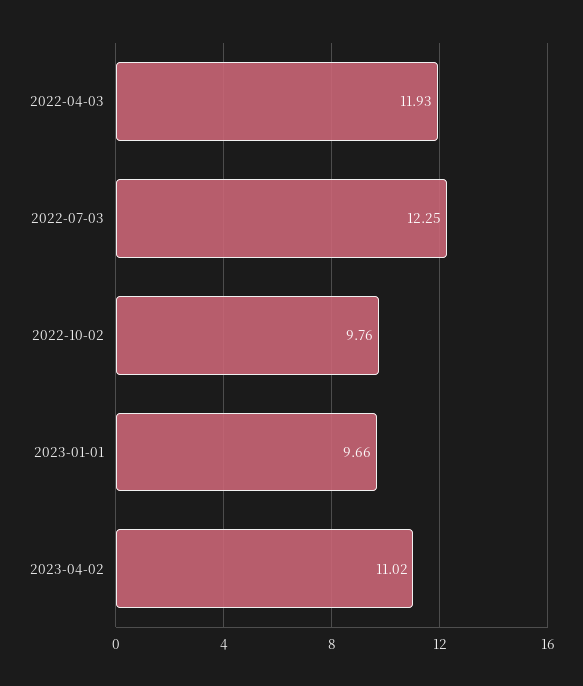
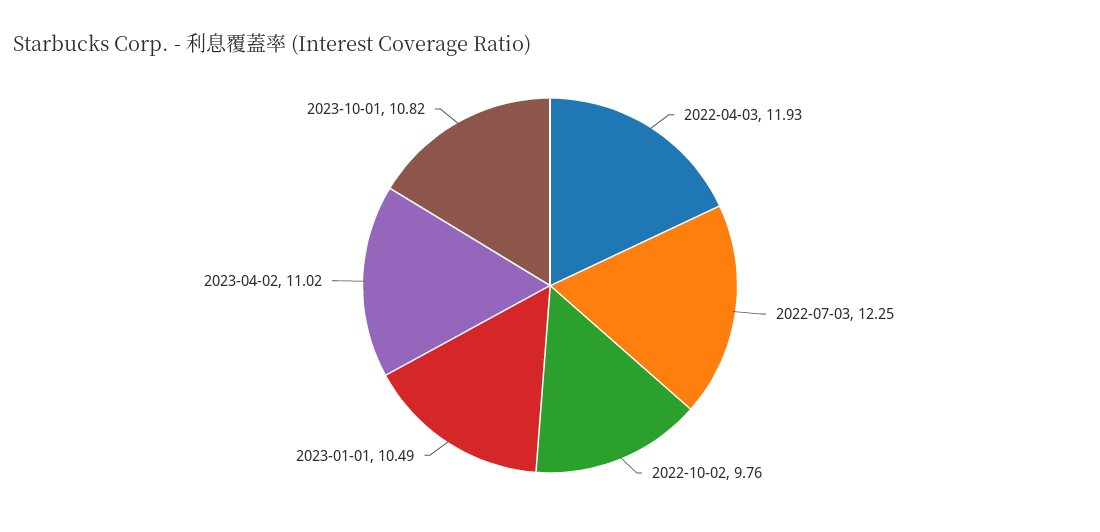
2023-01-01: 9.66 -> 10.49
2023-10-01: none -> 10.82

